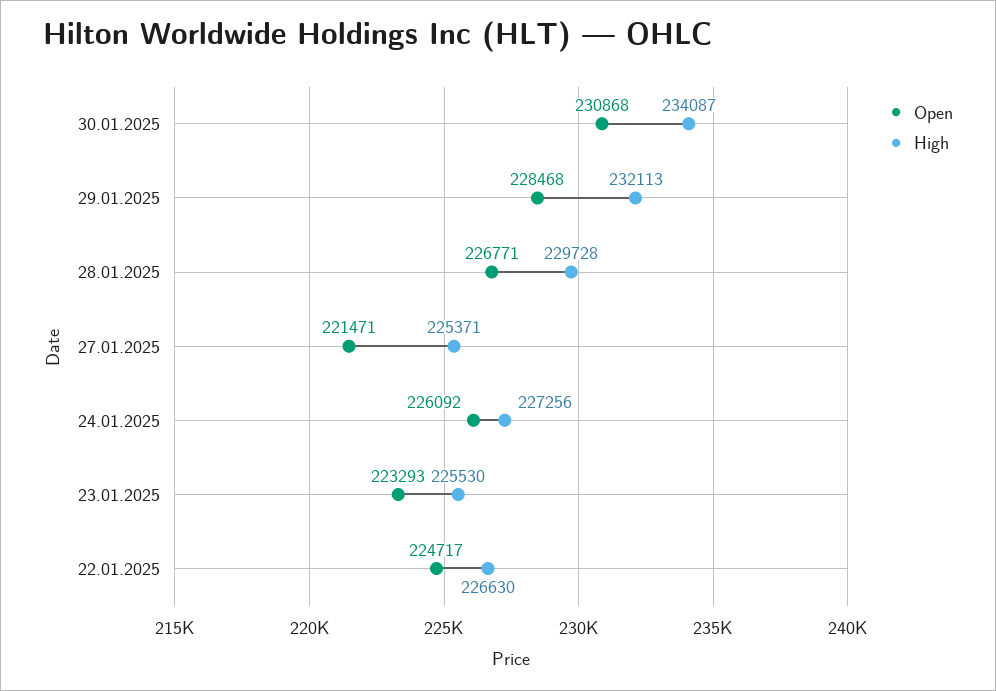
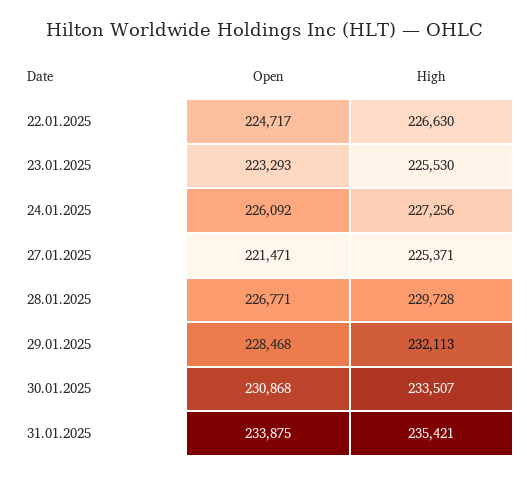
High, 30.01.2025: 234087 -> 233507
Open, 31.01.2025: none -> 233875
High, 31.01.2025: none -> 235421

